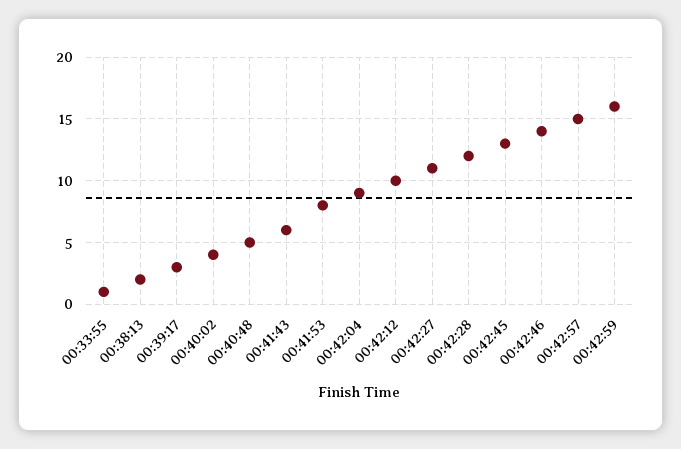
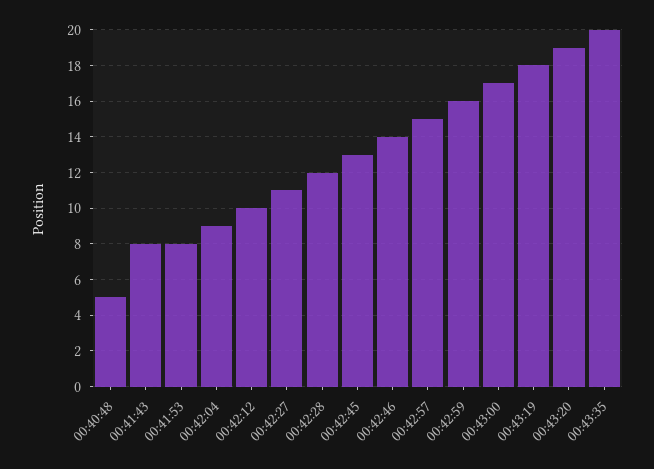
00:33:55: 1 -> none
00:38:13: 2 -> none
00:39:17: 3 -> none
00:40:02: 4 -> none
00:41:43: 6 -> 8
00:43:00: none -> 17
00:43:19: none -> 18
00:43:20: none -> 19
00:43:35: none -> 20

